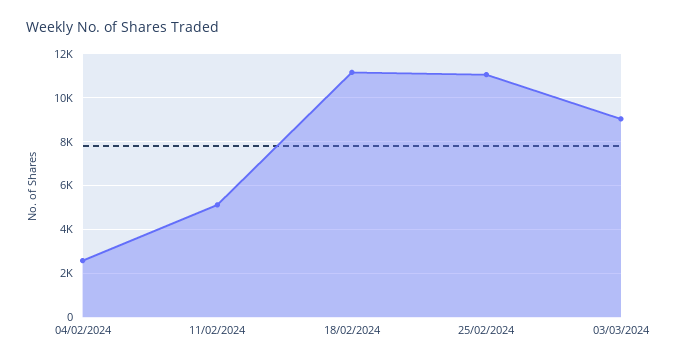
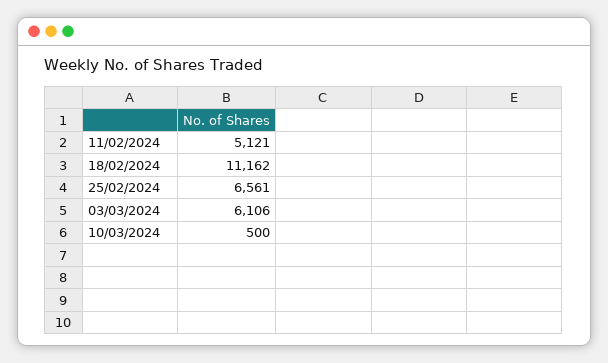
04/02/2024: 2500 -> none
25/02/2024: 11000 -> 6561
03/03/2024: 9000 -> 6106
10/03/2024: none -> 500

